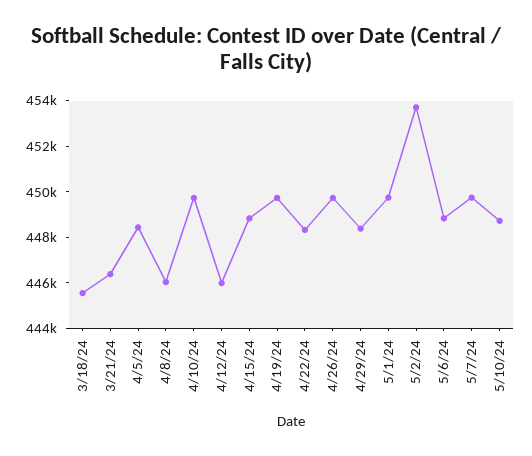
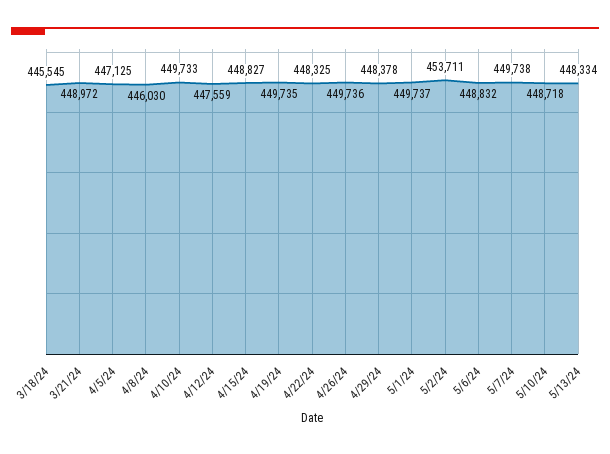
3/21/24: 446500 -> 448972
4/5/24: 448500 -> 447125
4/12/24: 446000 -> 447559
5/13/24: none -> 448334

